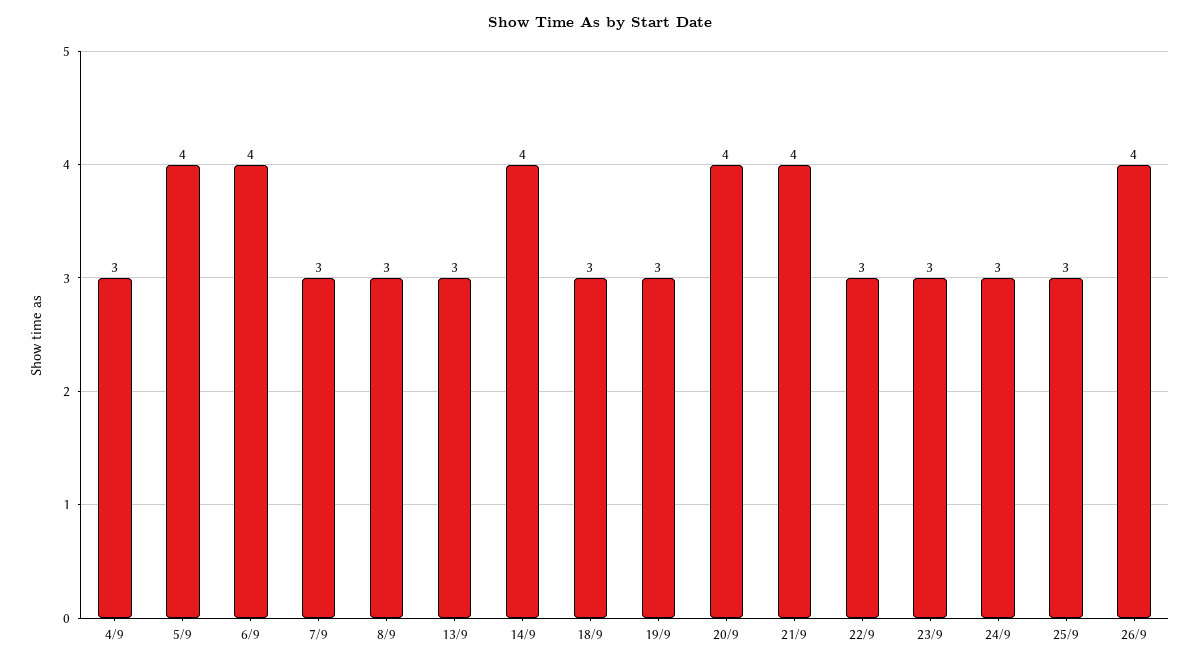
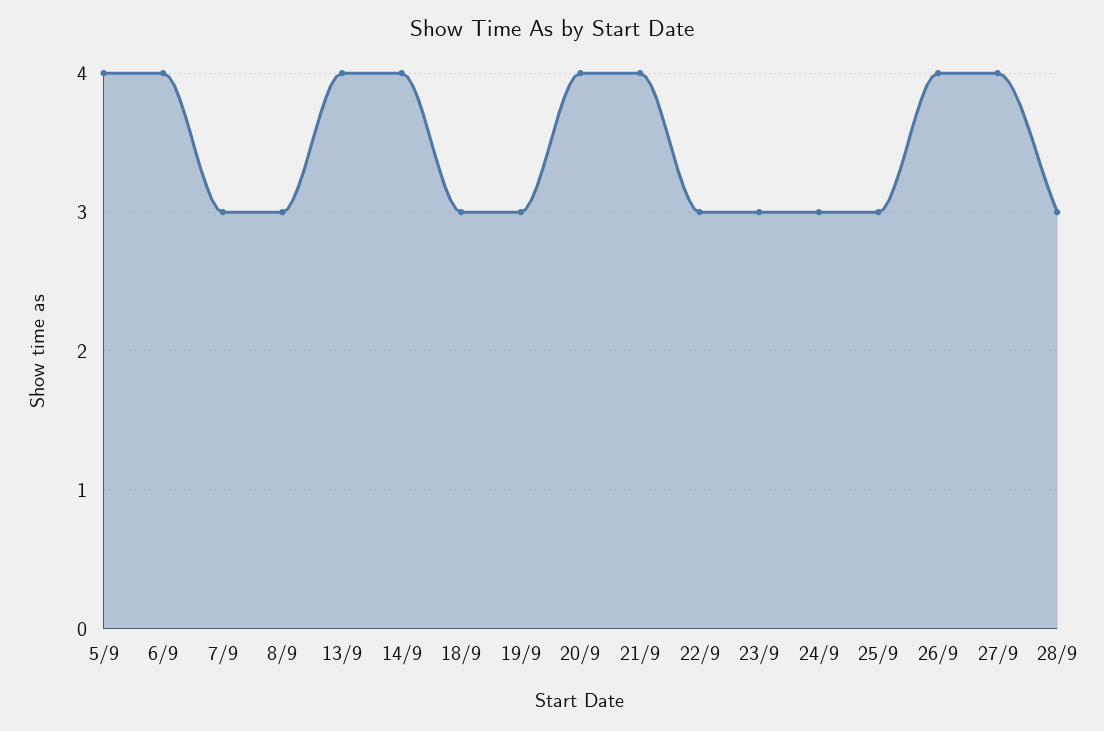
4/9: 3 -> none
13/9: 3 -> 4
27/9: none -> 4
28/9: none -> 3

